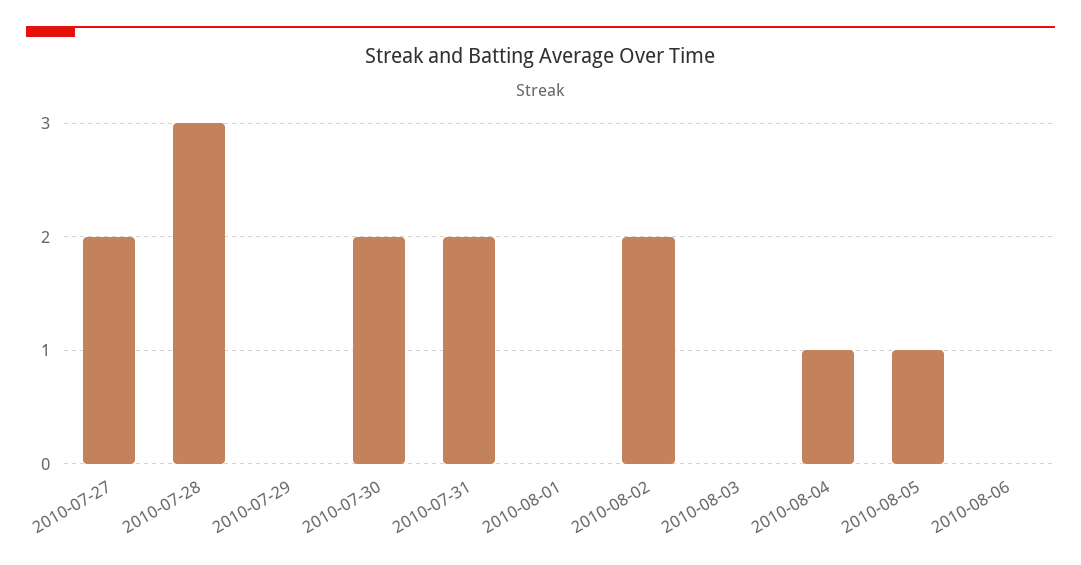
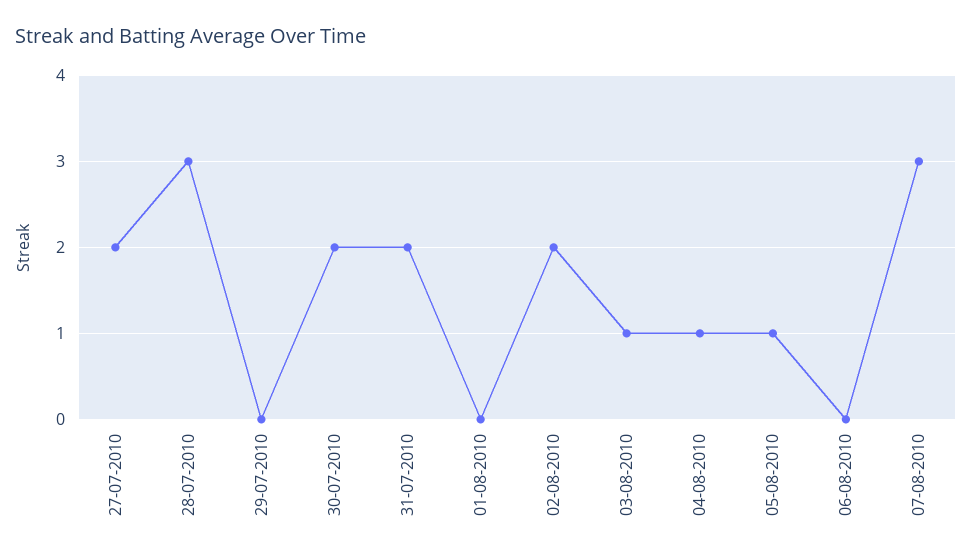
2010-08-03: 0 -> 1
07-08-2010: none -> 3

